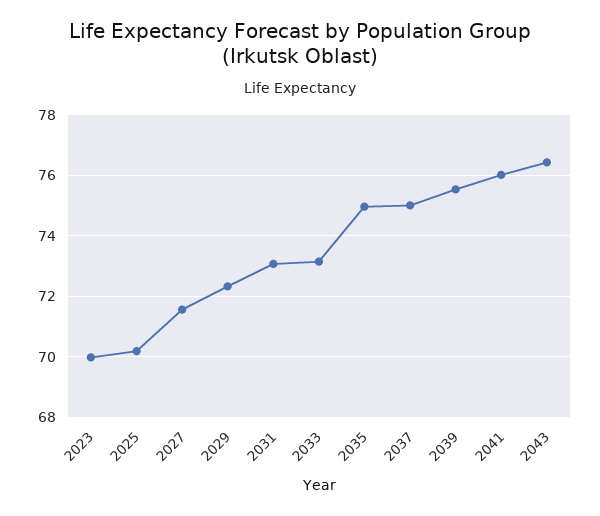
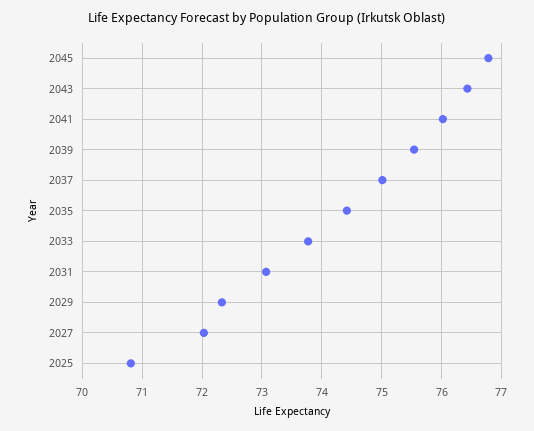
2023: 70 -> none
2025: 70.2 -> 70.8
2027: 71.6 -> 72
2033: 73.2 -> 73.8
2035: 75 -> 74.4
2045: none -> 76.8

